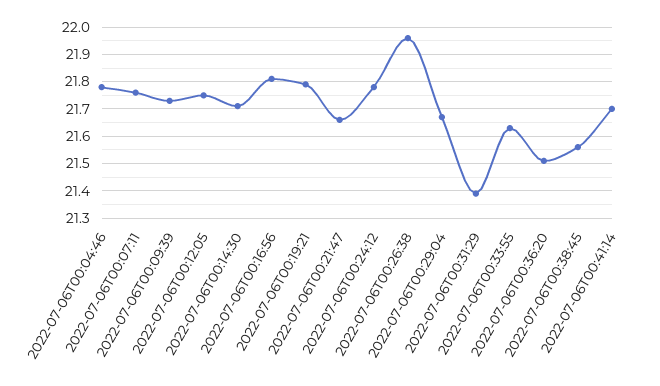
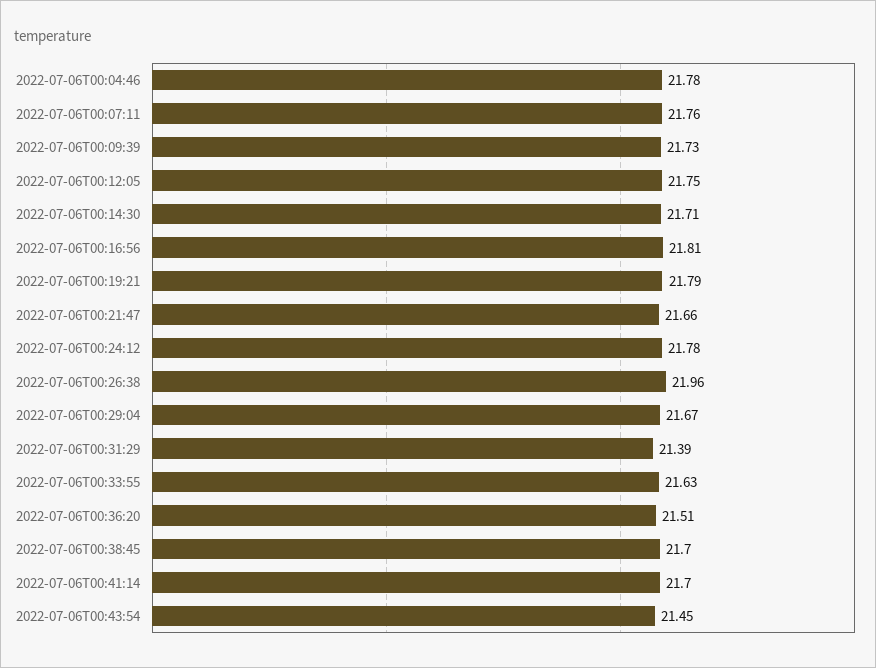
2022-07-06T00:38:45: 21.55 -> 21.7
2022-07-06T00:43:54: none -> 21.45

